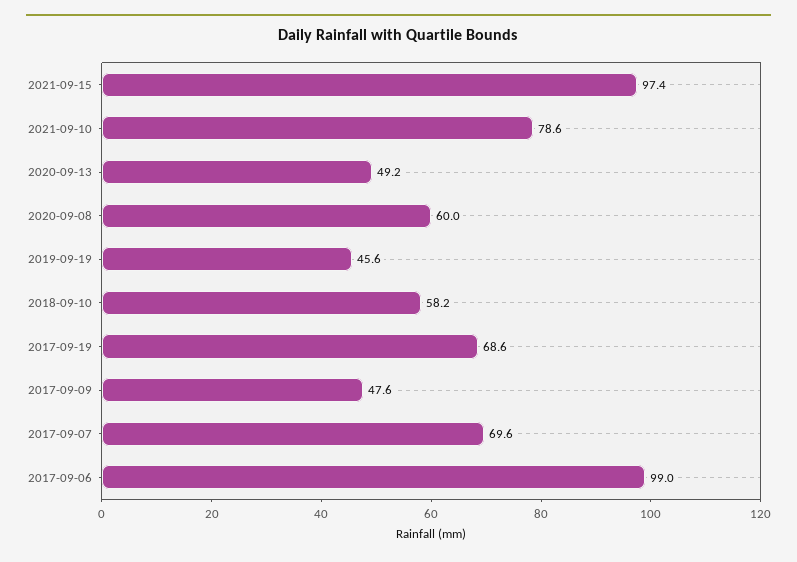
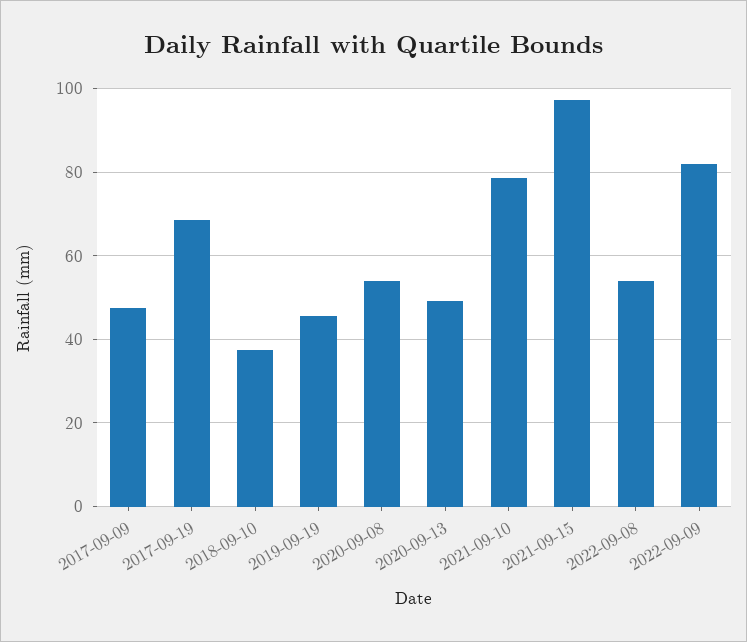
2020-09-08: 60 -> 54
2018-09-10: 58.2 -> 38
2017-09-07: 69.6 -> none
2017-09-06: 99 -> none
2022-09-08: none -> 54
2022-09-09: none -> 82

